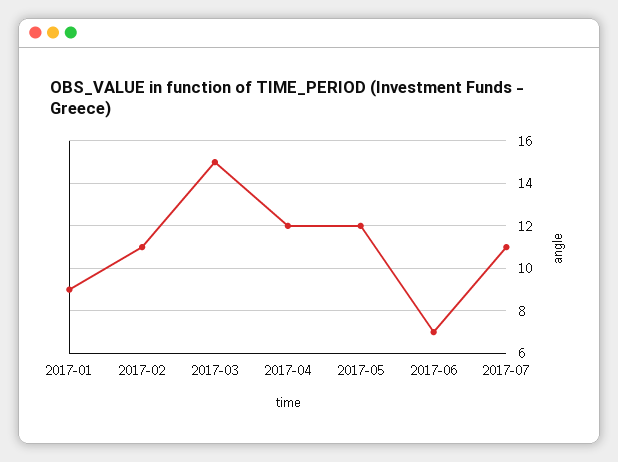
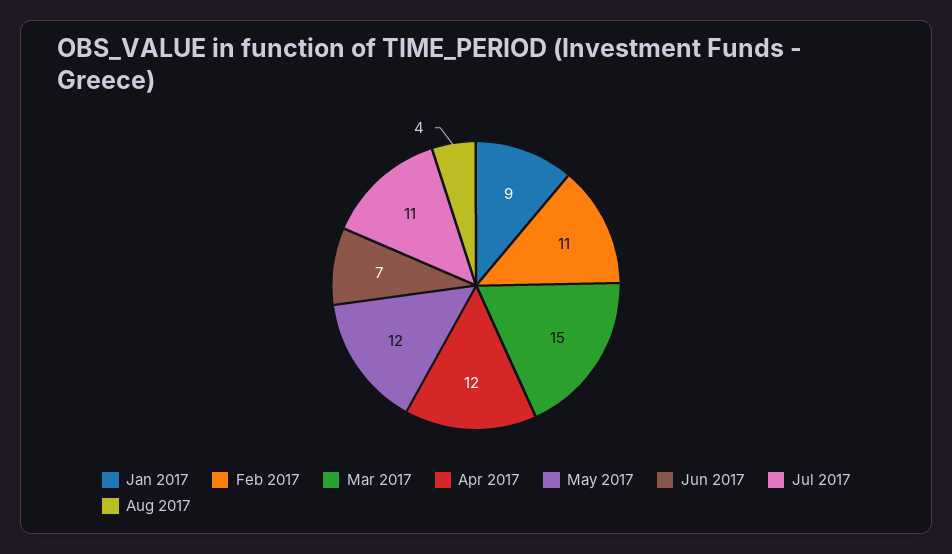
Aug 2017: none -> 4

